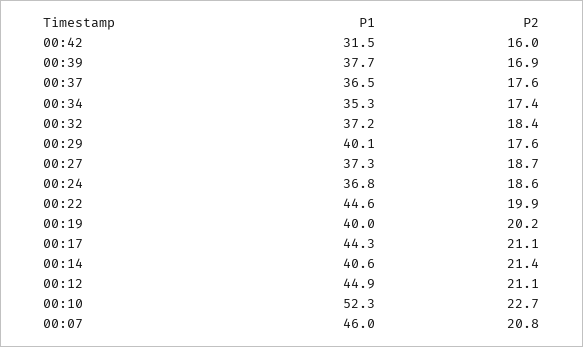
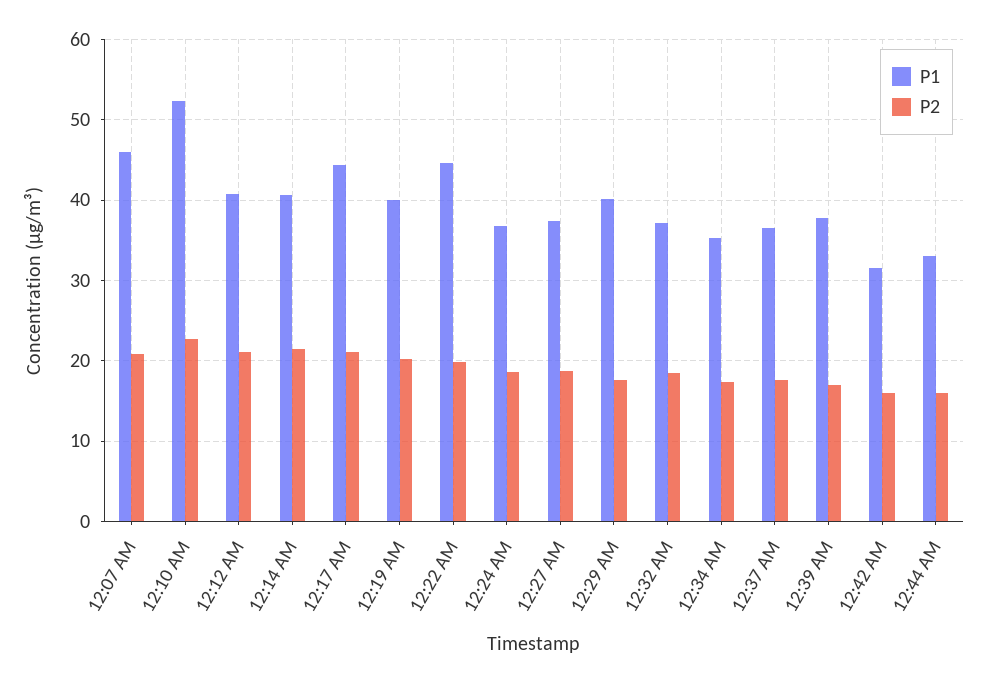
P1, 00:12: 44.9 -> 41
P1, 12:44 AM: none -> 33
P2, 12:44 AM: none -> 16

